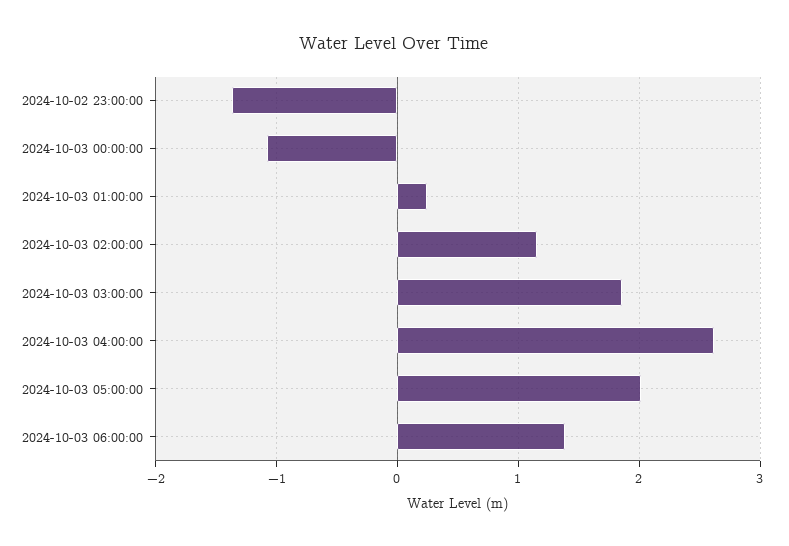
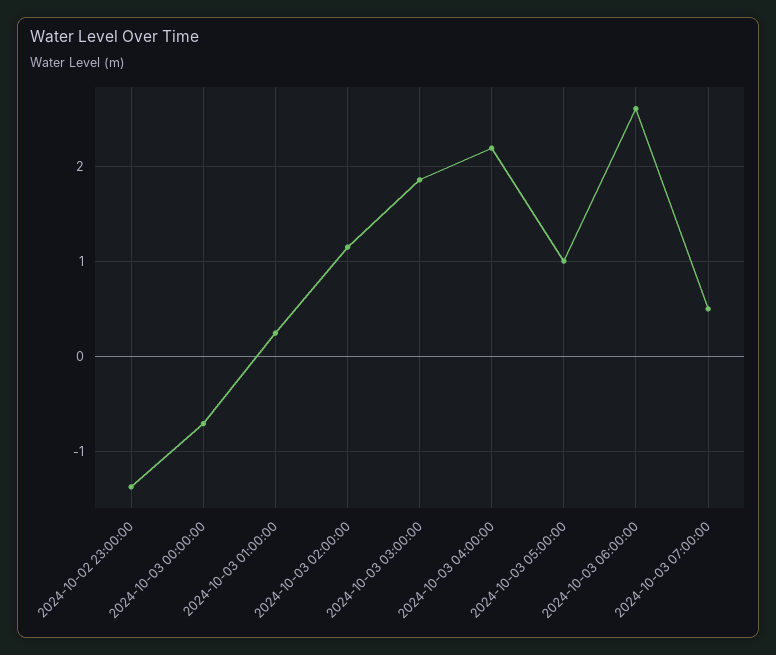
2024-10-03 00:00:00: -1.1 -> -0.7
2024-10-03 04:00:00: 2.6 -> 2.2
2024-10-03 05:00:00: 2 -> 1
2024-10-03 06:00:00: 1.4 -> 2.6
2024-10-03 07:00:00: none -> 0.5

